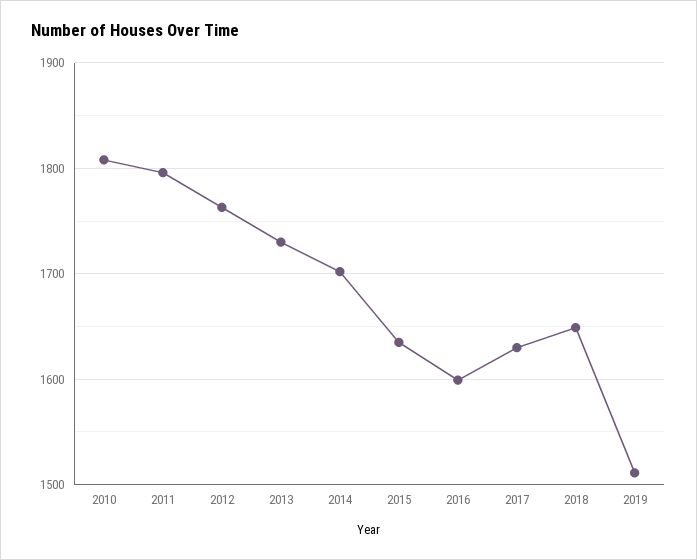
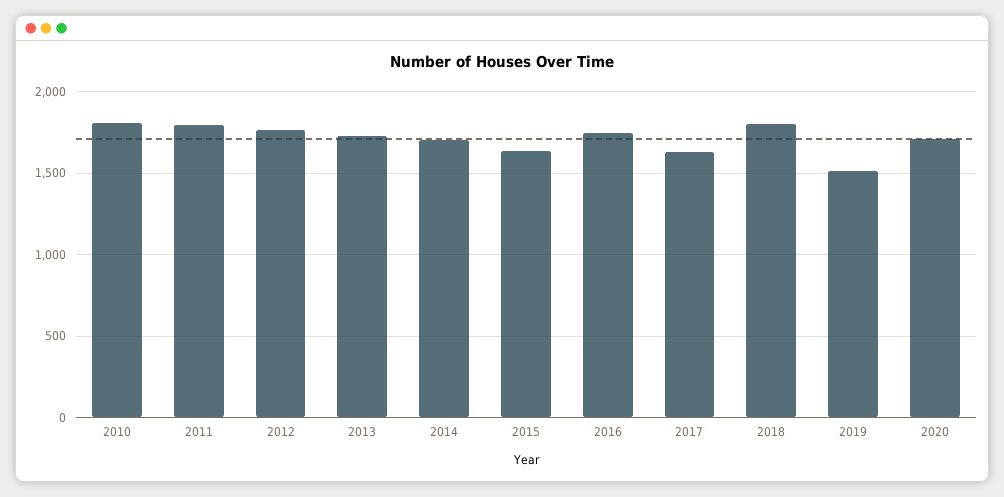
2016: 1600 -> 1750
2018: 1650 -> 1800
2020: none -> 1700

